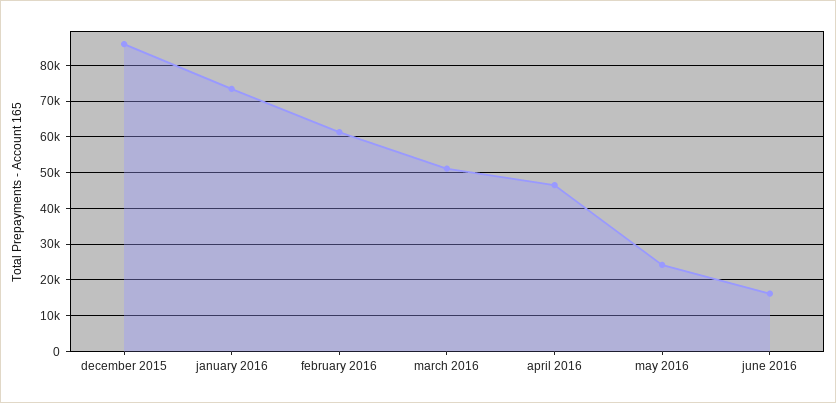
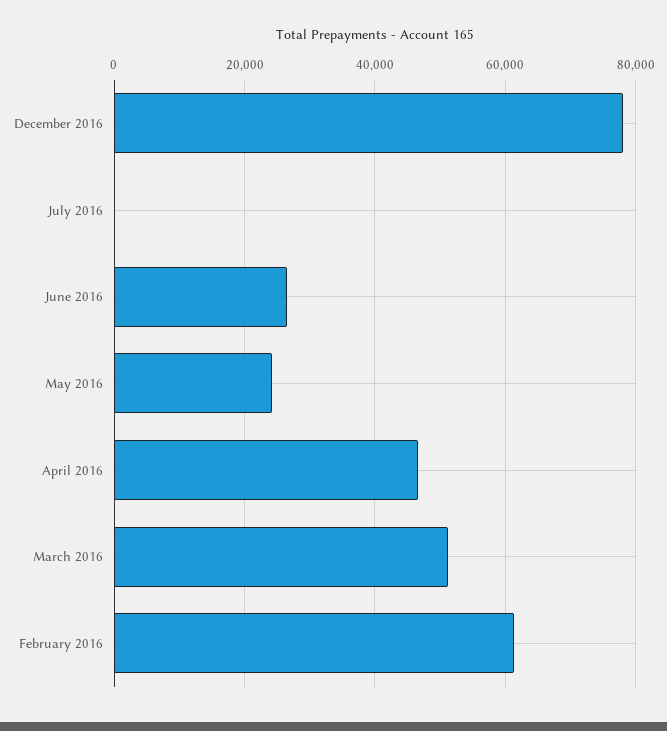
december 2015: 86000 -> none
january 2016: 74000 -> none
june 2016: 16000 -> 26000
December 2016: none -> 78000
July 2016: none -> 0

